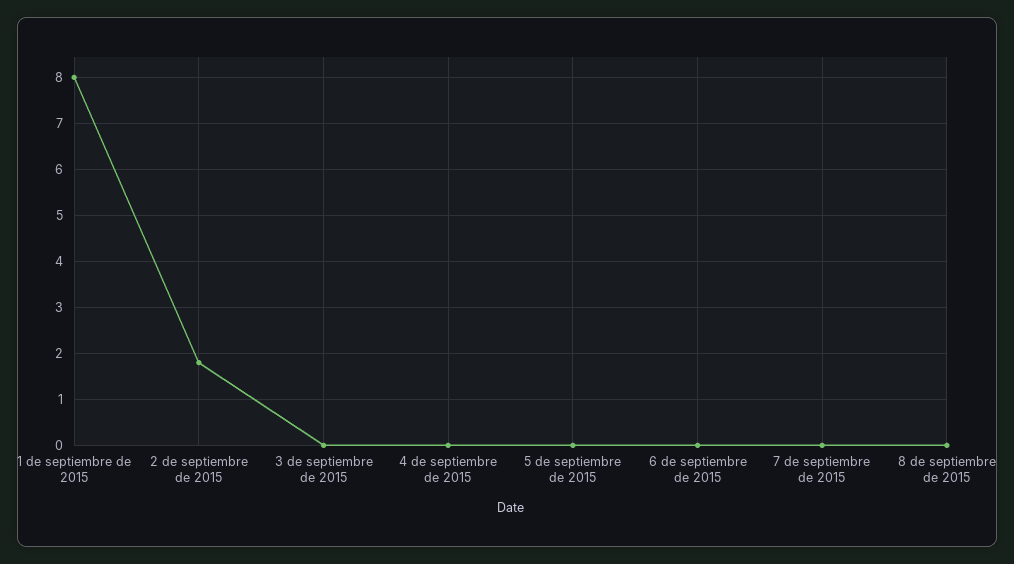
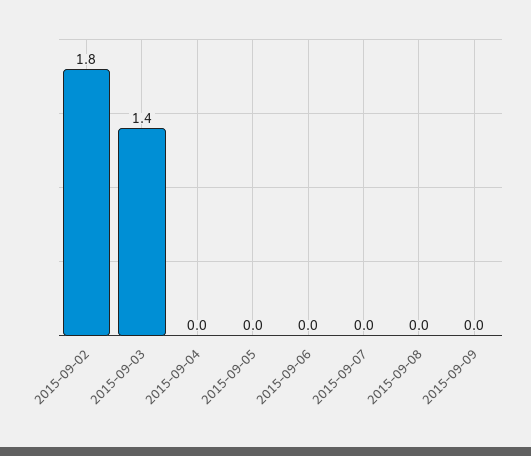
1 de septiembre de 2015: 8 -> none
3 de septiembre de 2015: 0 -> 1.4
2015-09-09: none -> 0

